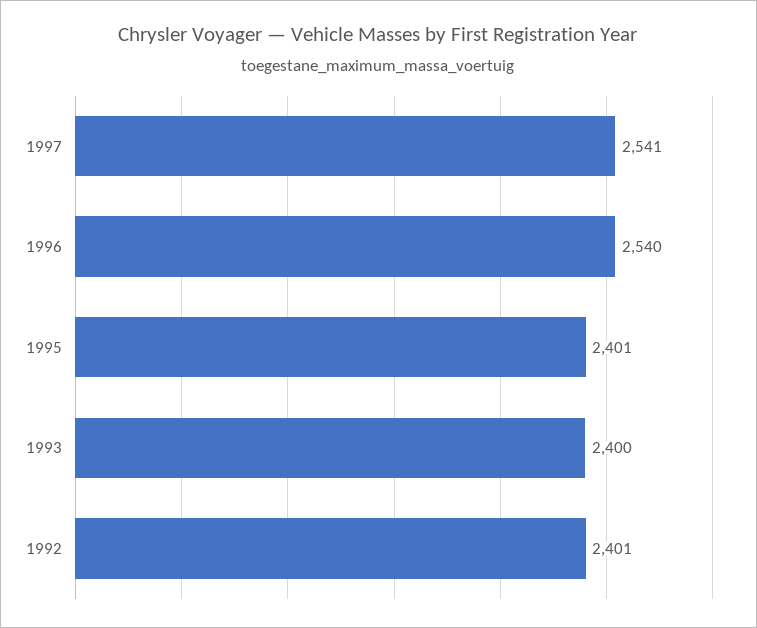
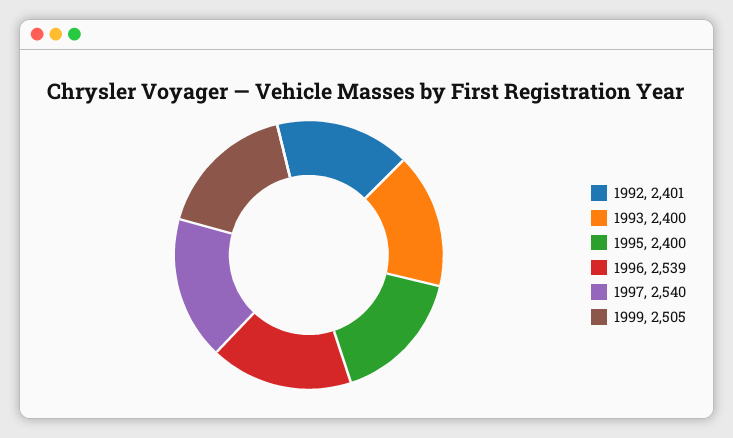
1997: 2541 -> 2540
1996: 2540 -> 2539
1995: 2401 -> 2400
1999: none -> 2505

